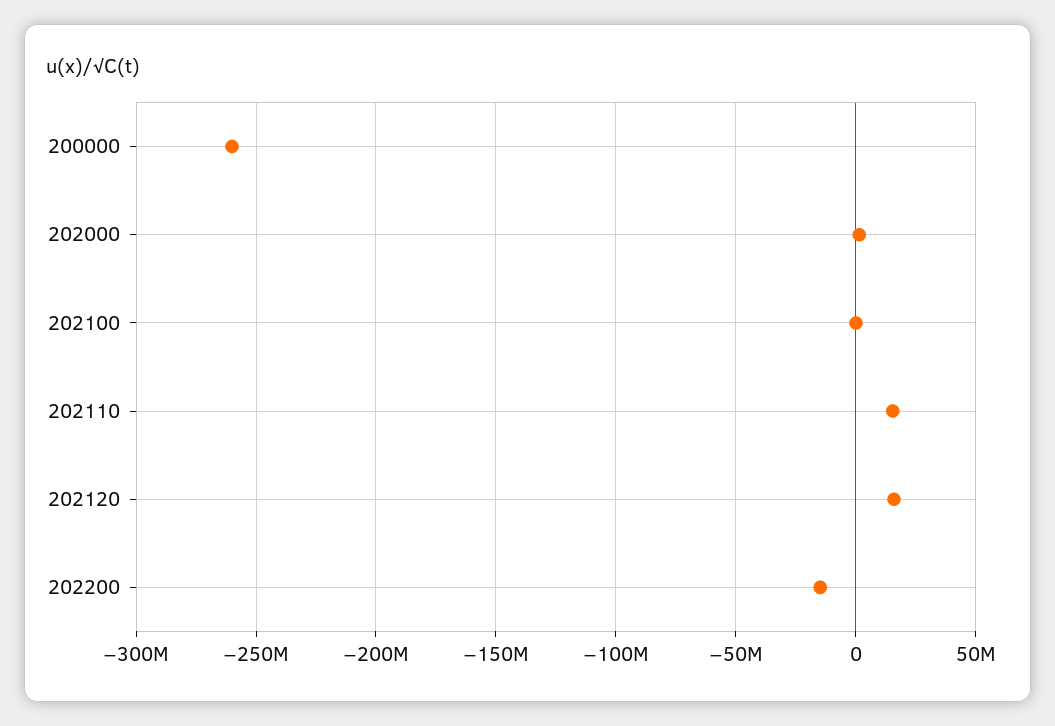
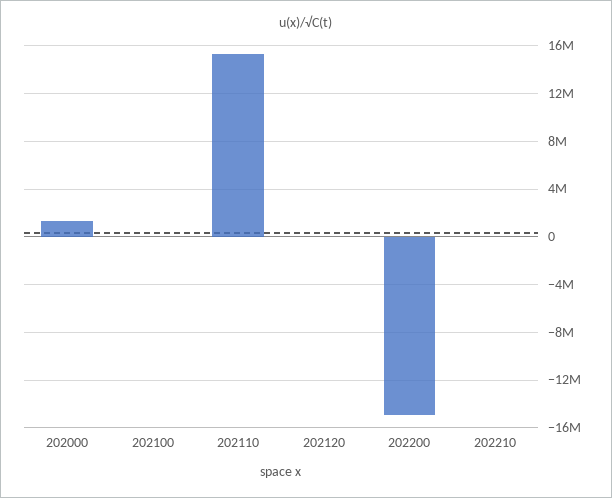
200000: -260000000 -> none
202120: 15000000 -> 0
202210: none -> 0

